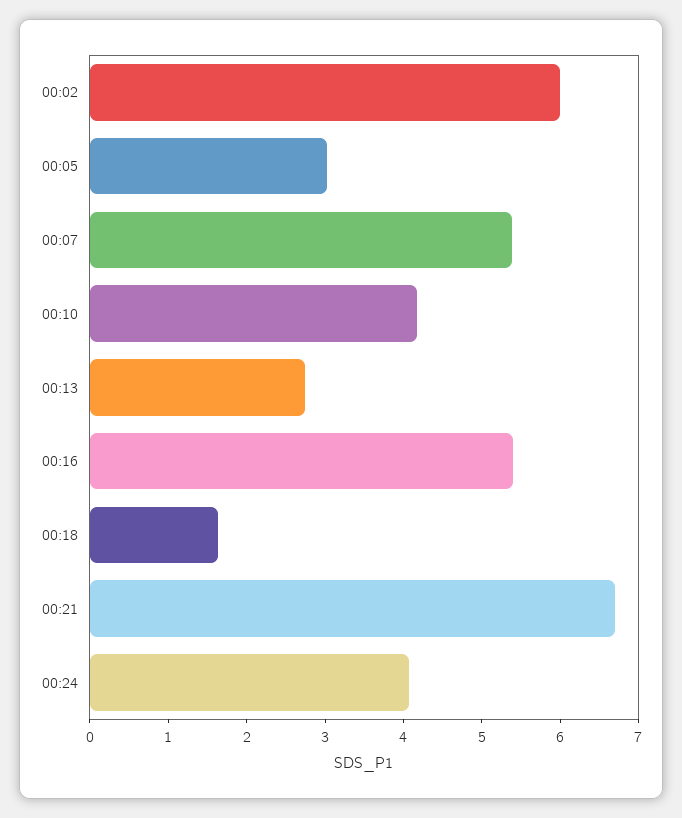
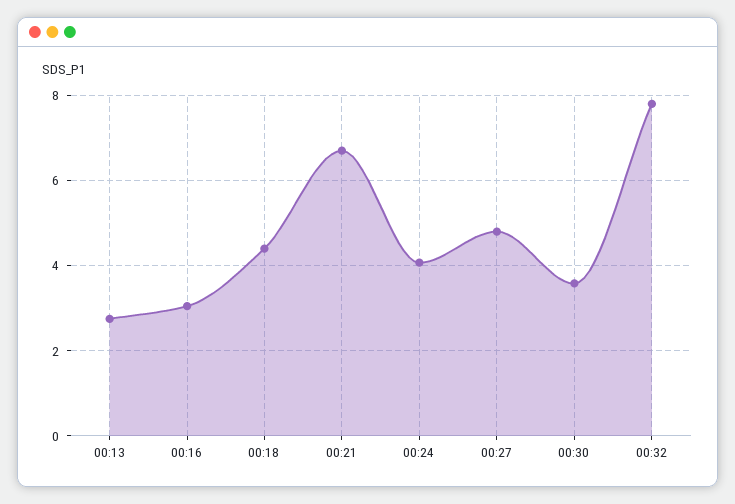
00:02: 6 -> none
00:05: 3 -> none
00:07: 5.4 -> none
00:10: 4.2 -> none
00:16: 5.4 -> 3
00:18: 1.6 -> 4.4
00:27: none -> 4.8
00:30: none -> 3.6
00:32: none -> 7.8

